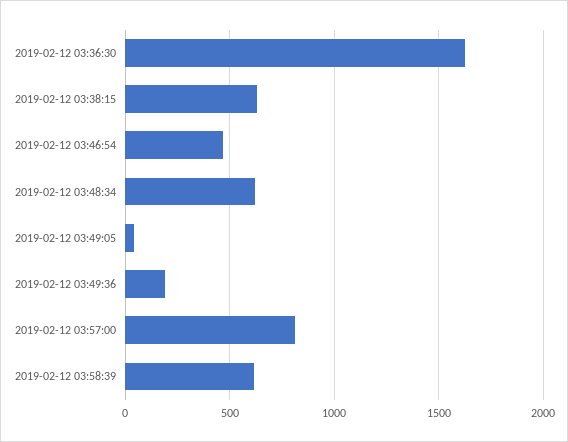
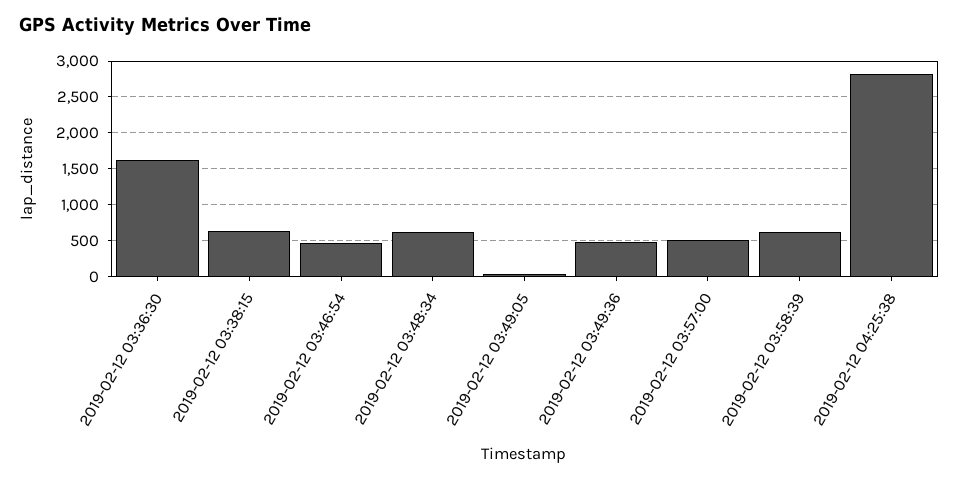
2019-02-12 03:49:36: 200 -> 500
2019-02-12 03:57:00: 800 -> 500
2019-02-12 04:25:38: none -> 2800

